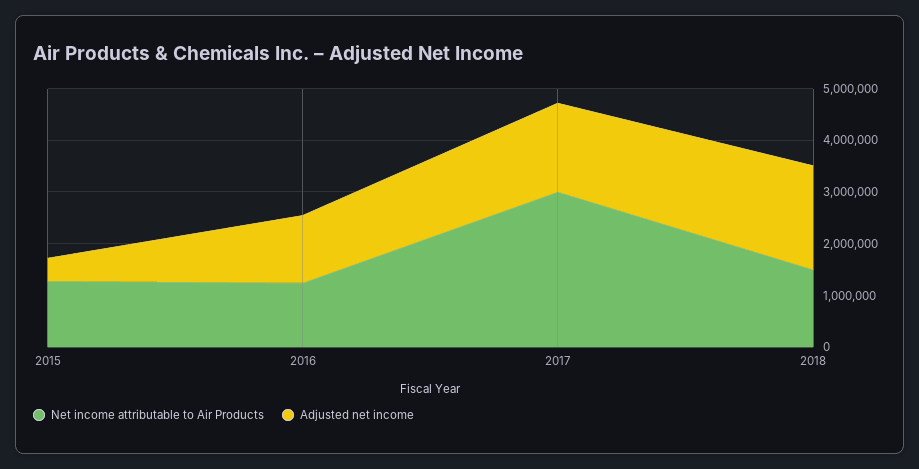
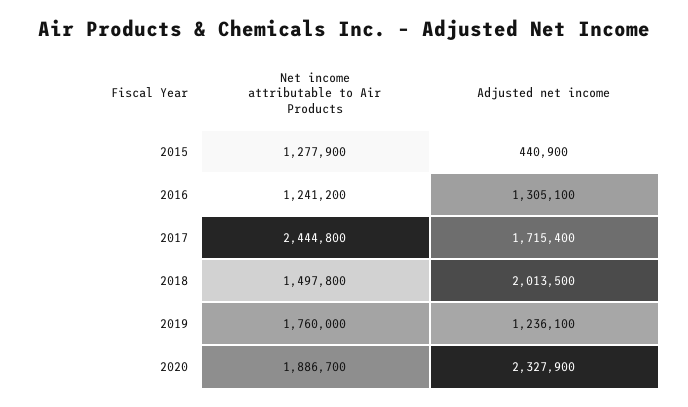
Net income attributable to Air Products, 2017: 3000000 -> 2444800
Net income attributable to Air Products, 2019: none -> 1760000
Adjusted net income, 2019: none -> 1236100
Net income attributable to Air Products, 2020: none -> 1886700
Adjusted net income, 2020: none -> 2327900

